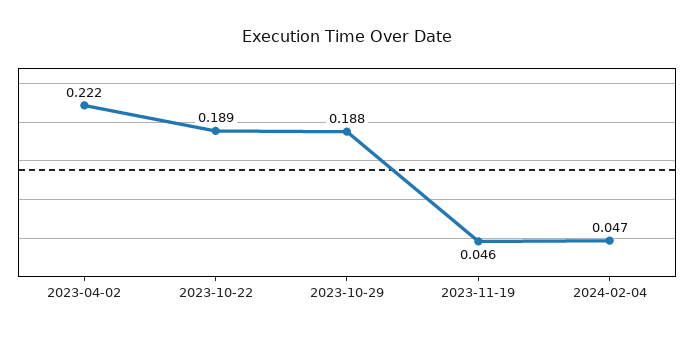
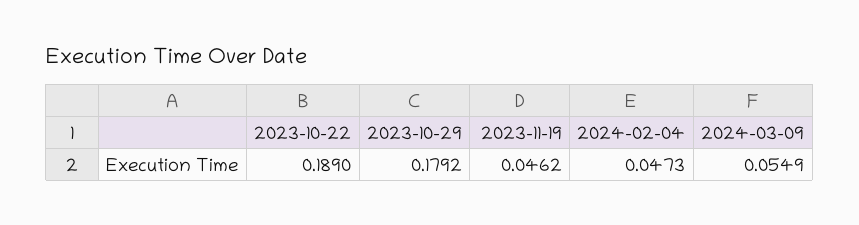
2023-04-02: 0.222 -> none
2023-10-29: 0.188 -> 0.1792
2024-03-09: none -> 0.0549

